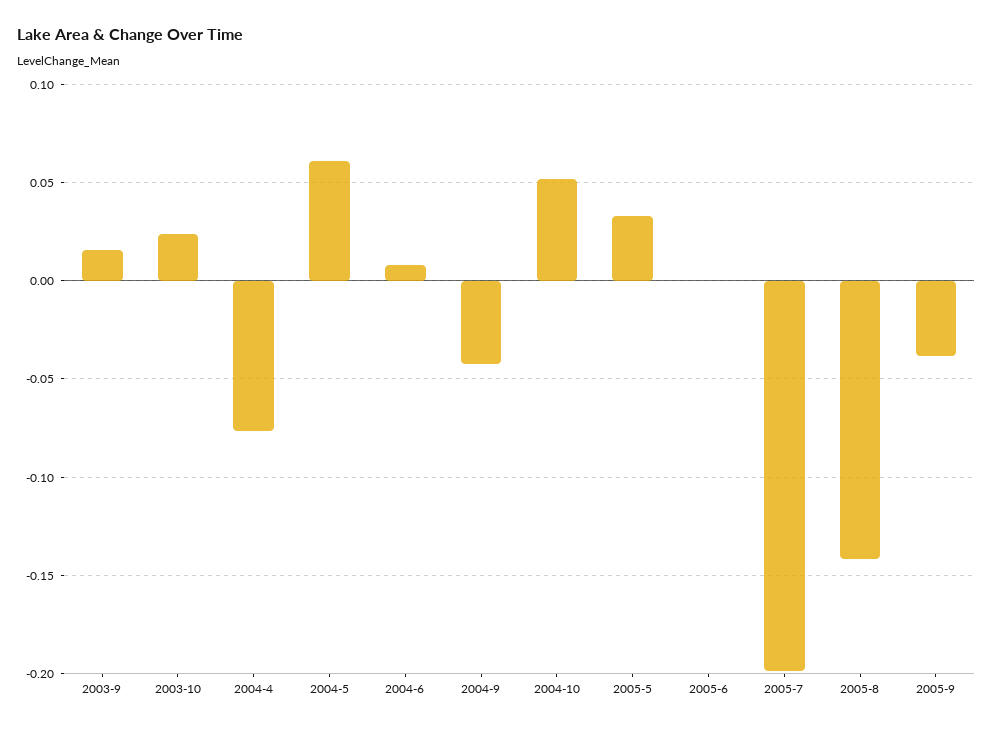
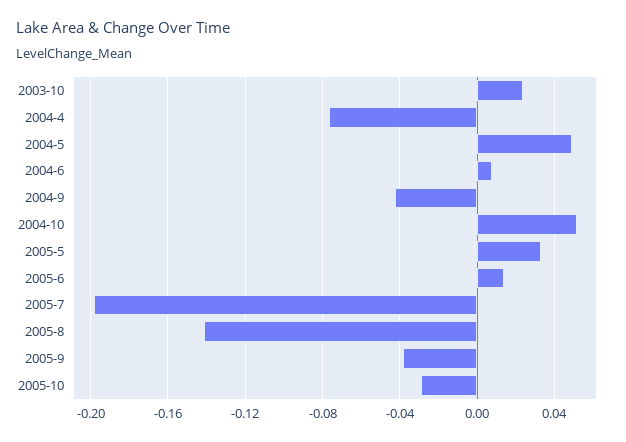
2003-9: 0.015 -> none
2004-5: 0.06 -> 0.05
2005-6: 0 -> 0.015
2005-10: none -> -0.03

